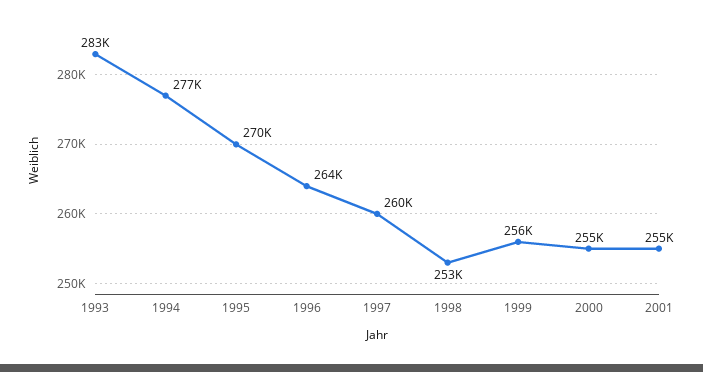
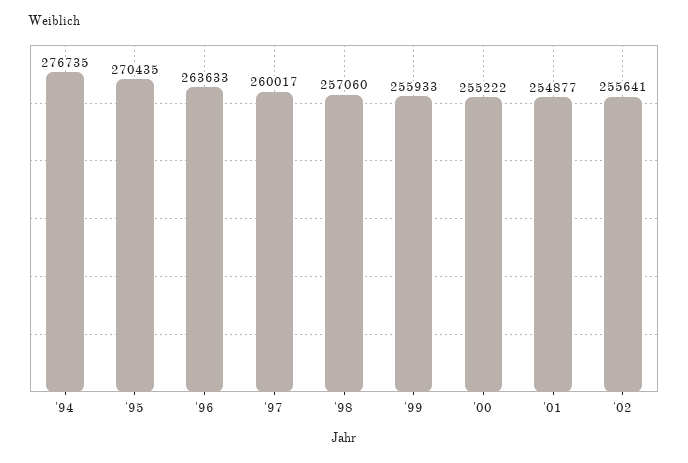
1993: 283000 -> none
1998: 253000 -> 257060
'02: none -> 255641

